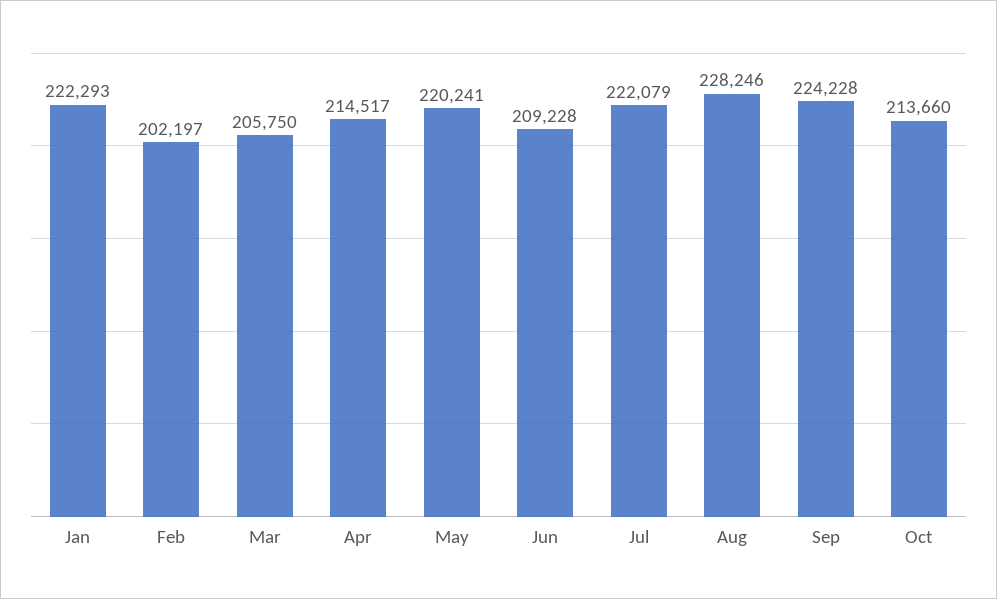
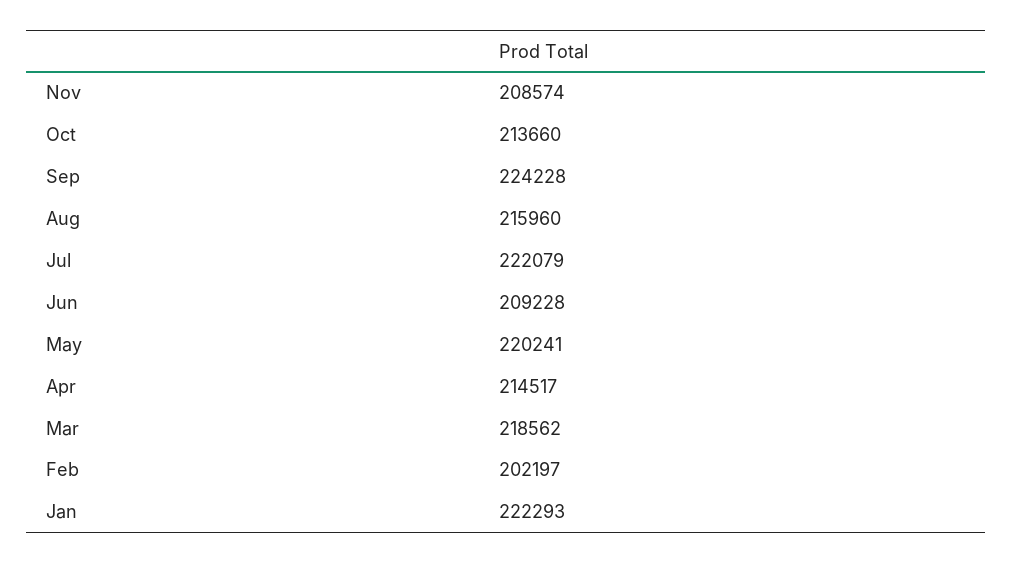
Mar: 205750 -> 218562
Aug: 228246 -> 215960
Nov: none -> 208574

